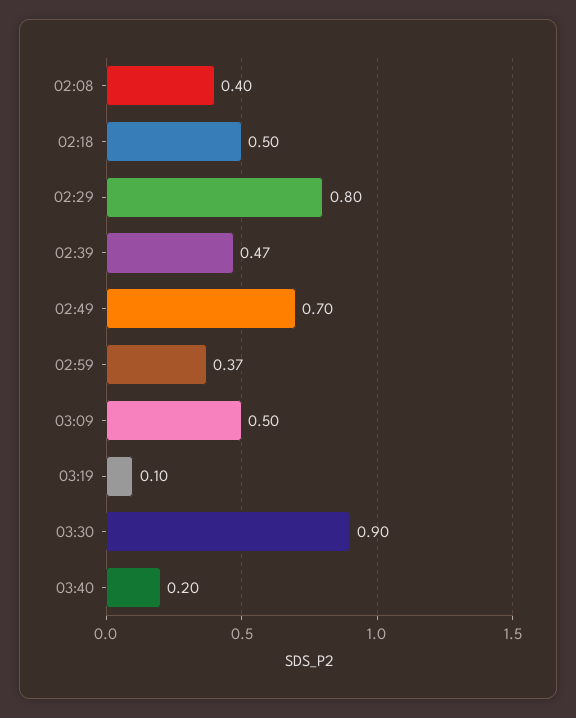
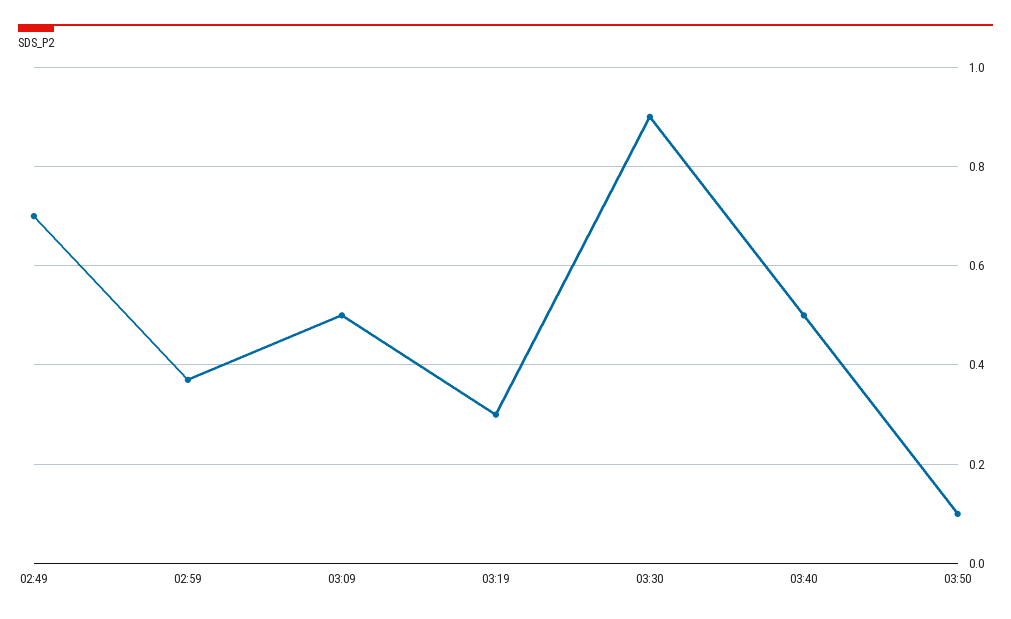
02:08: 0.4 -> none
02:18: 0.5 -> none
02:29: 0.8 -> none
02:39: 0.47 -> none
03:19: 0.1 -> 0.3
03:40: 0.2 -> 0.5
03:50: none -> 0.1

